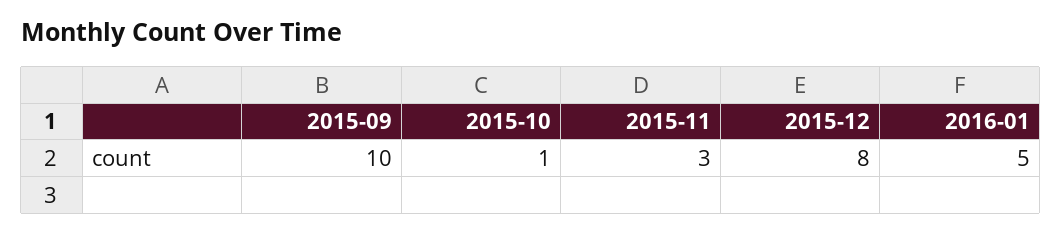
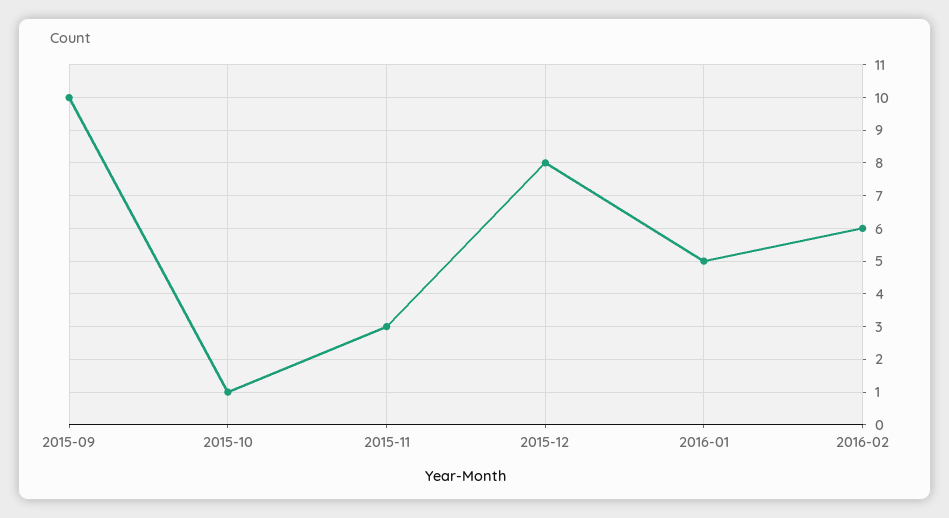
2016-02: none -> 6

